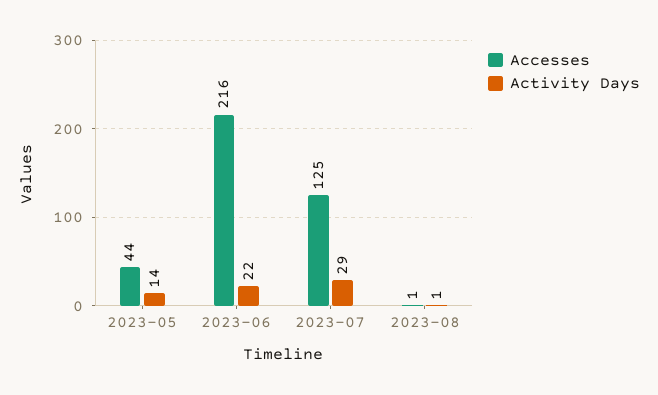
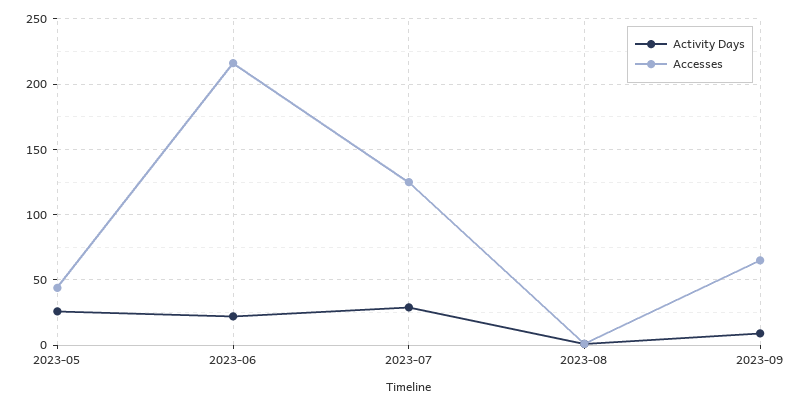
Activity Days, 2023-05: 14 -> 25
Activity Days, 2023-09: none -> 10
Accesses, 2023-09: none -> 65

